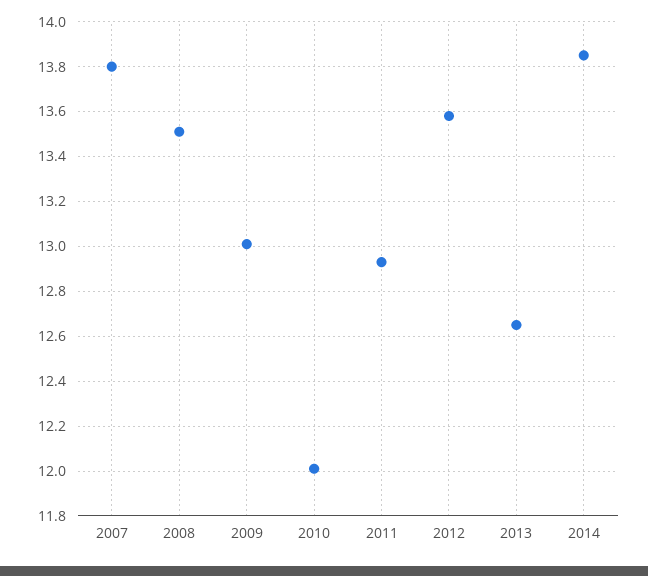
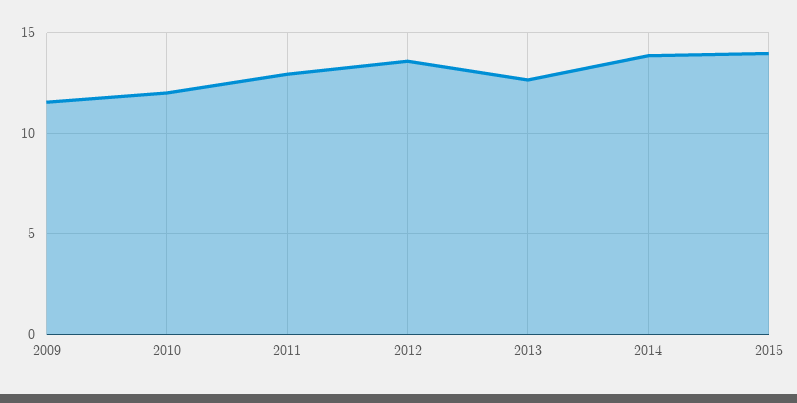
2007: 13.8 -> none
2008: 13.5 -> none
2009: 13 -> 11.5
2015: none -> 14

